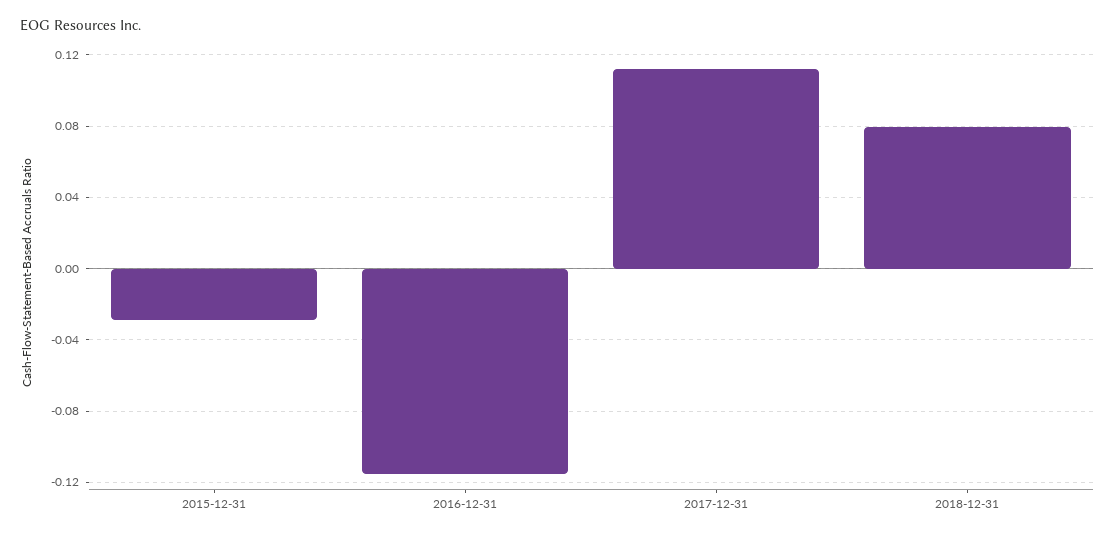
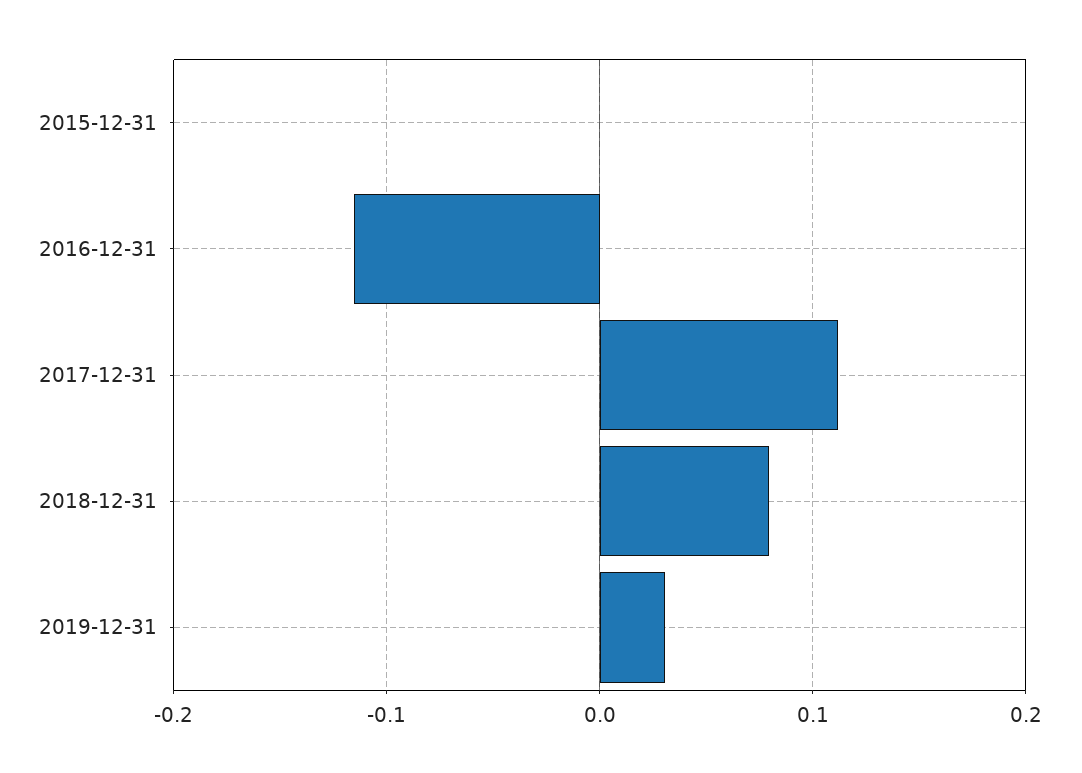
2015-12-31: -0.03 -> 0
2019-12-31: none -> 0.03

